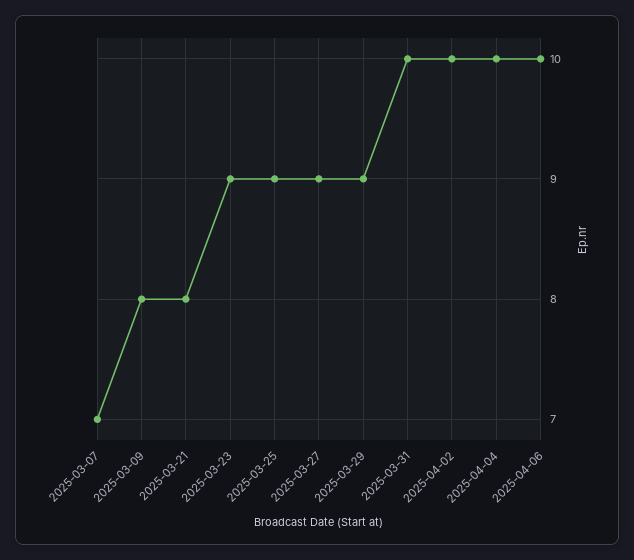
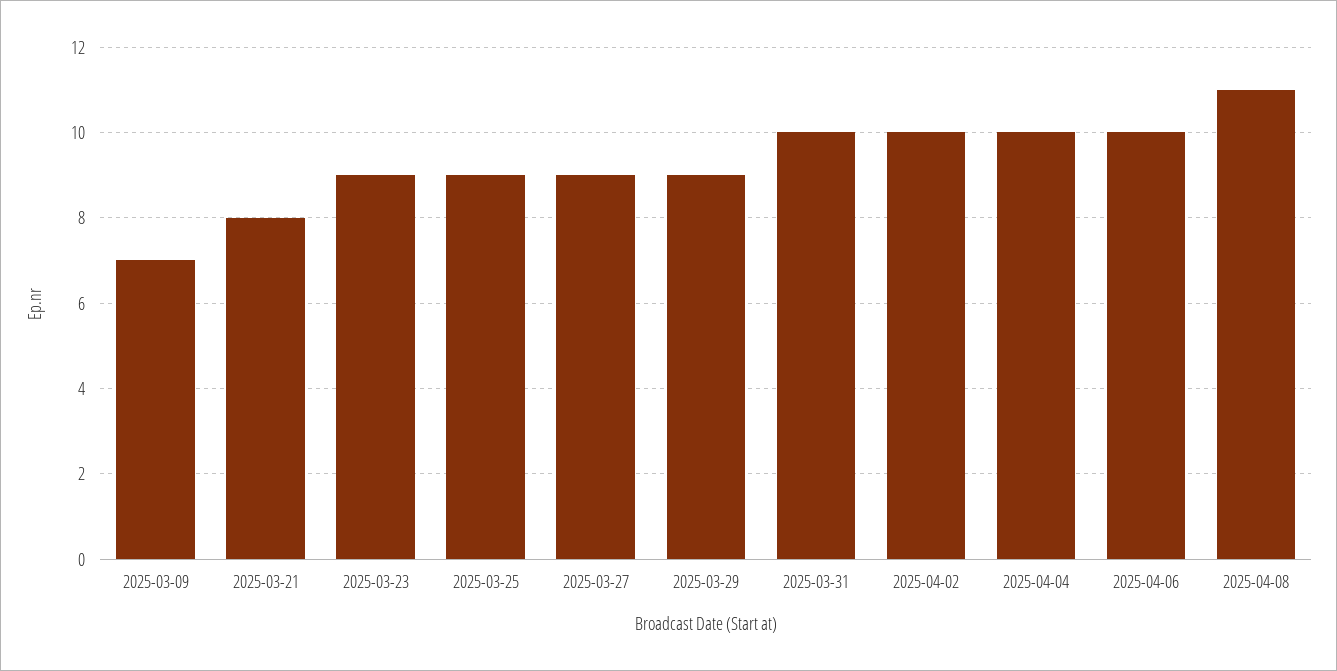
2025-03-07: 7 -> none
2025-03-09: 8 -> 7
2025-04-08: none -> 11

